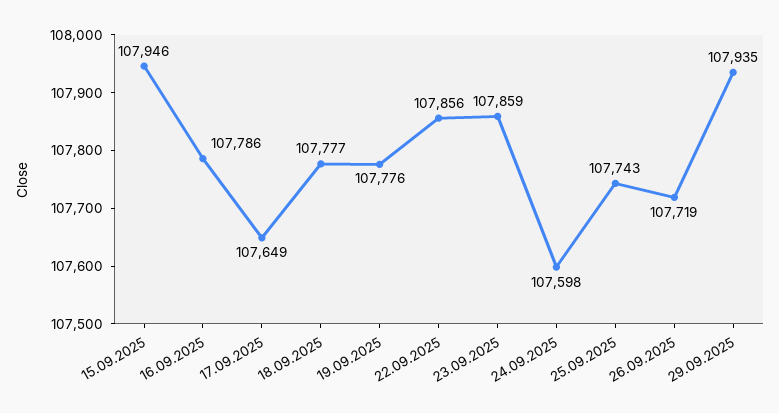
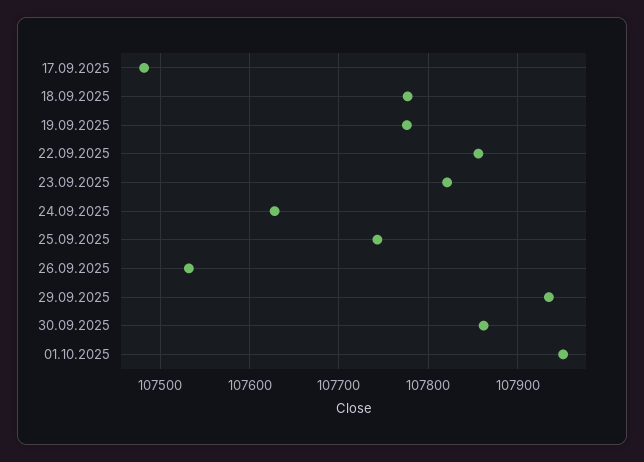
15.09.2025: 107946 -> none
16.09.2025: 107786 -> none
17.09.2025: 107649 -> 107480
23.09.2025: 107859 -> 107820
24.09.2025: 107598 -> 107630
26.09.2025: 107719 -> 107530
30.09.2025: none -> 107860
01.10.2025: none -> 107950

